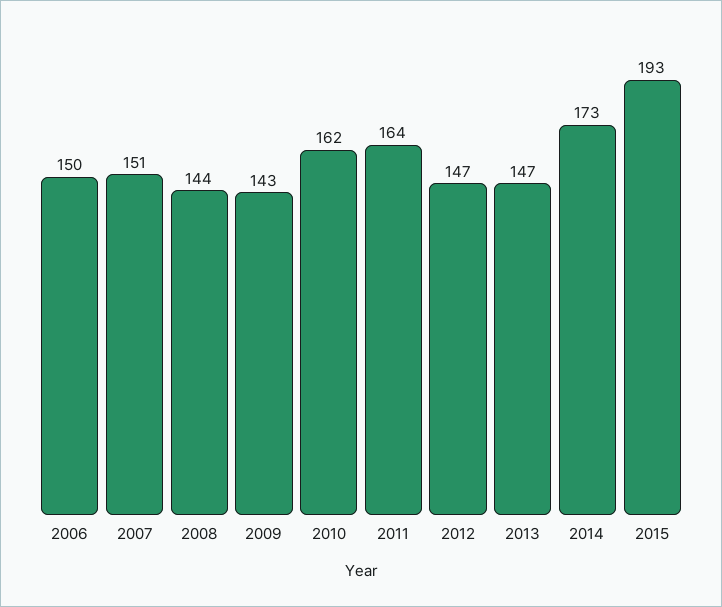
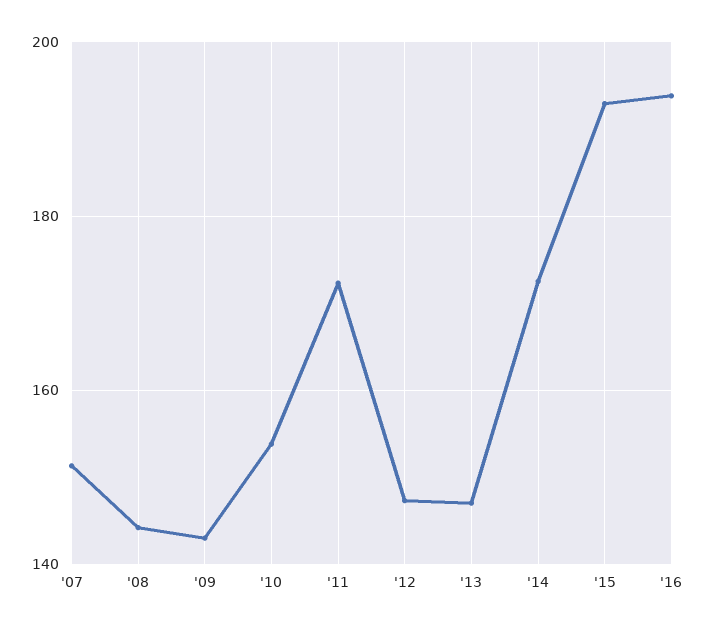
2006: 150 -> none
2010: 162 -> 154
2011: 164 -> 172
'16: none -> 194

